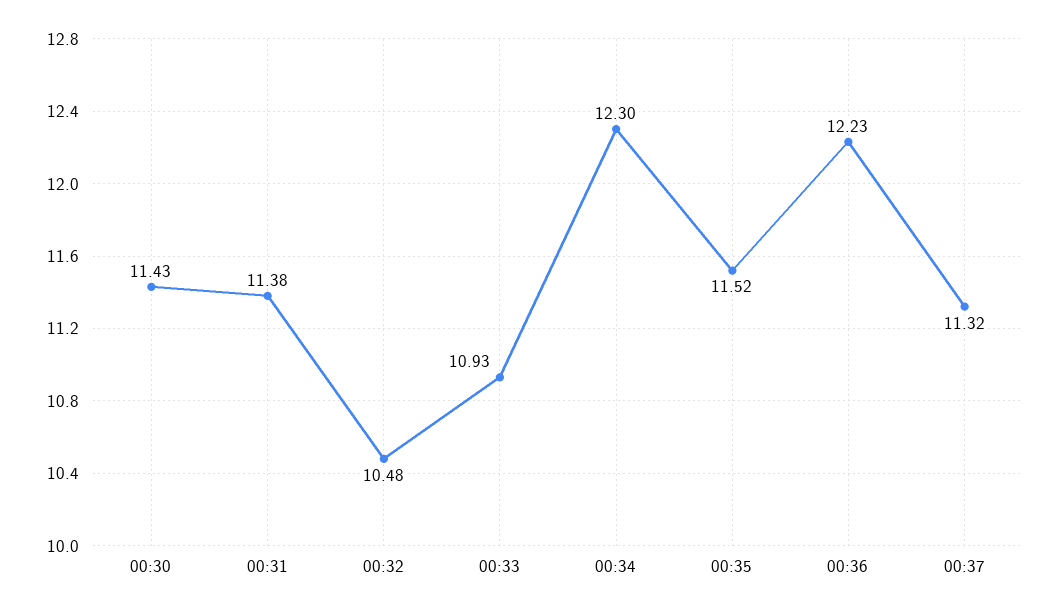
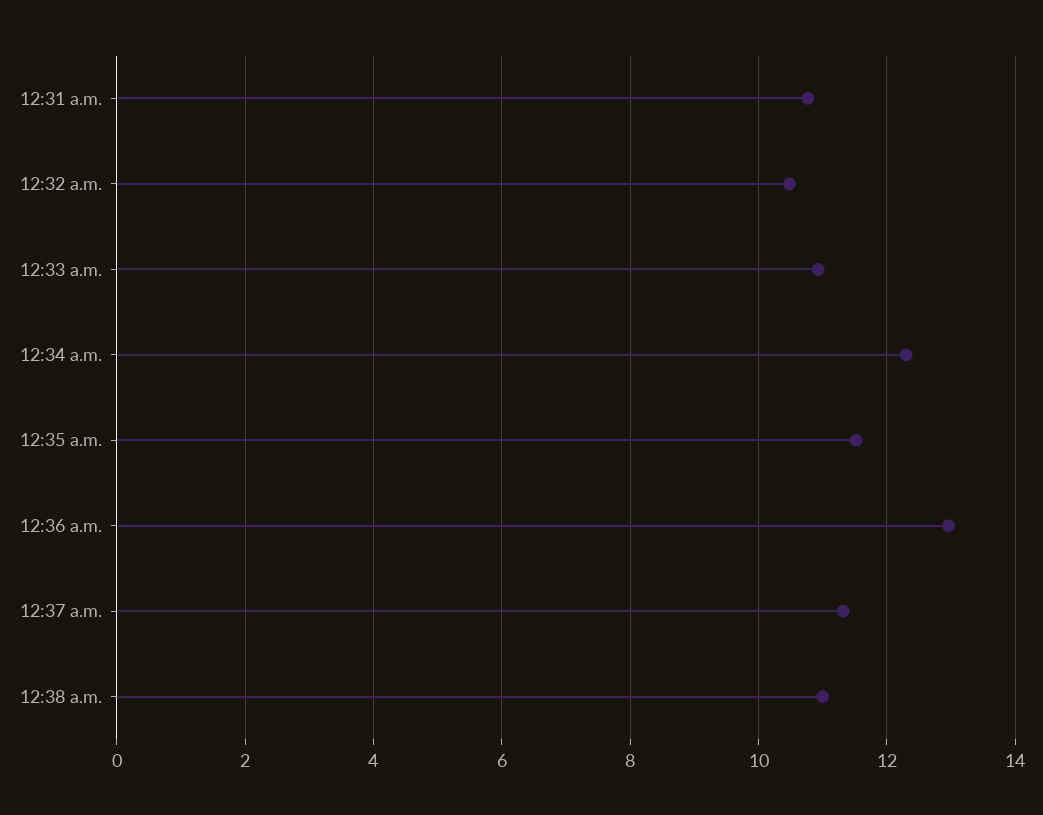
00:30: 11.43 -> none
00:31: 11.38 -> 10.8
00:36: 12.23 -> 13
12:38 a.m.: none -> 11

